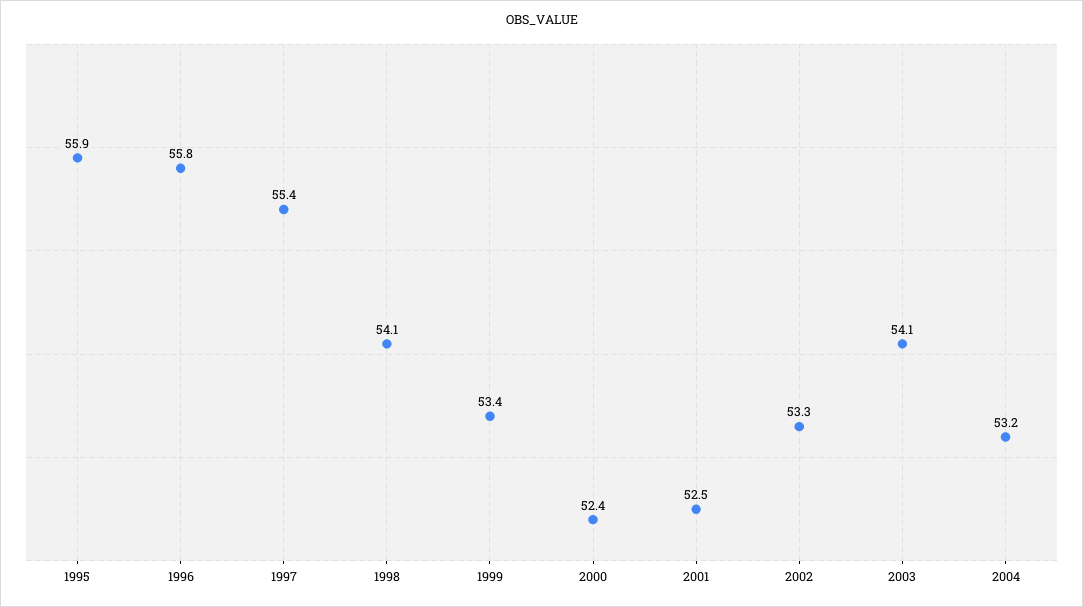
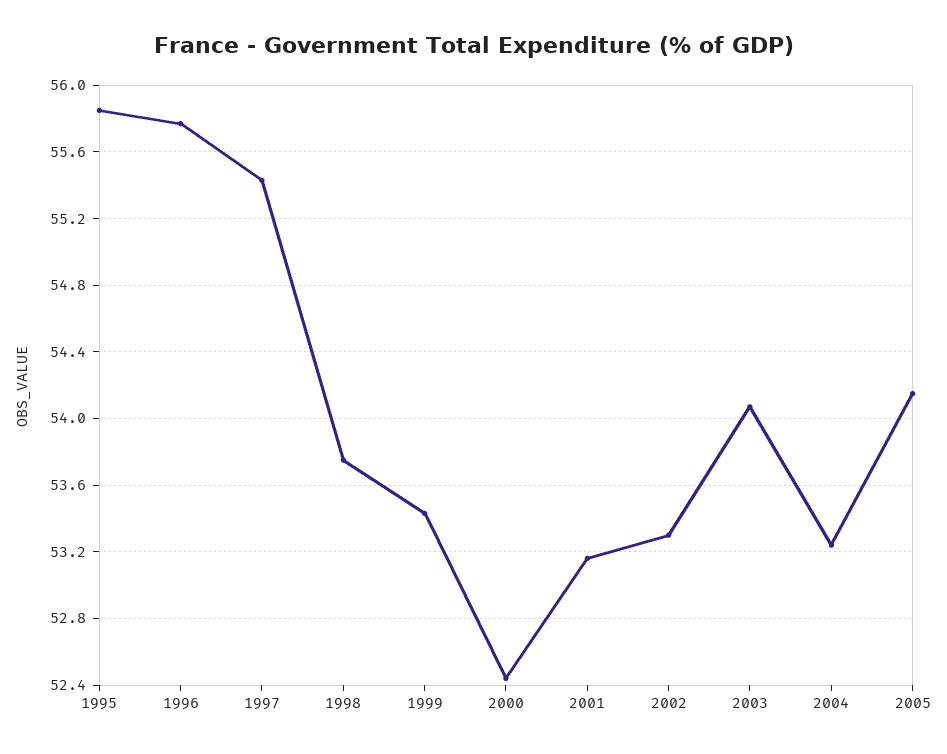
1998: 54.1 -> 53.75
2001: 52.5 -> 53.15
2005: none -> 54.15

